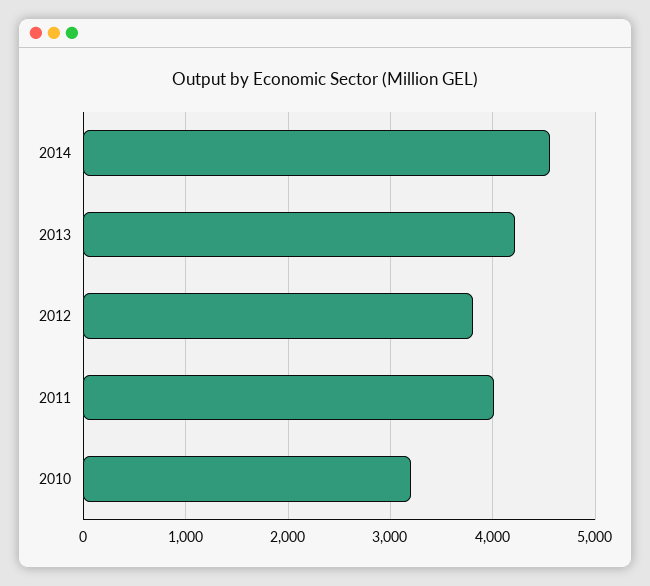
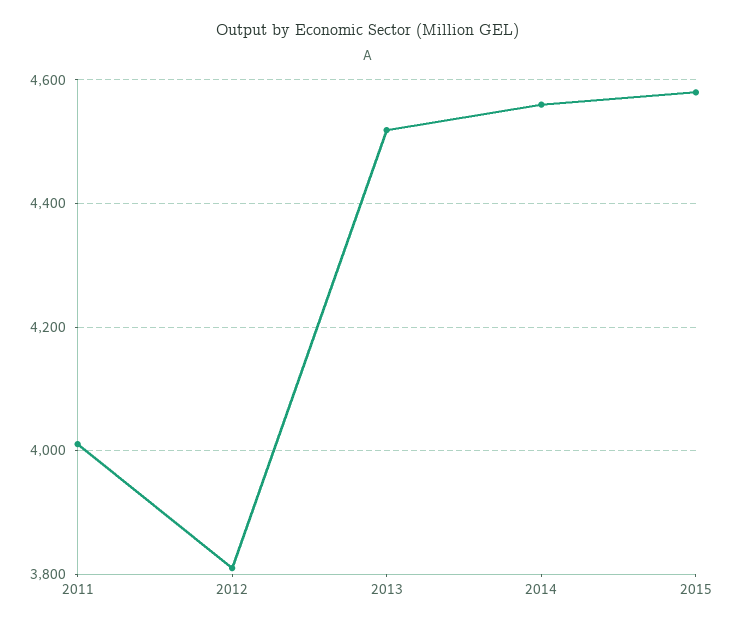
2013: 4200 -> 4520
2010: 3200 -> none
2015: none -> 4580

